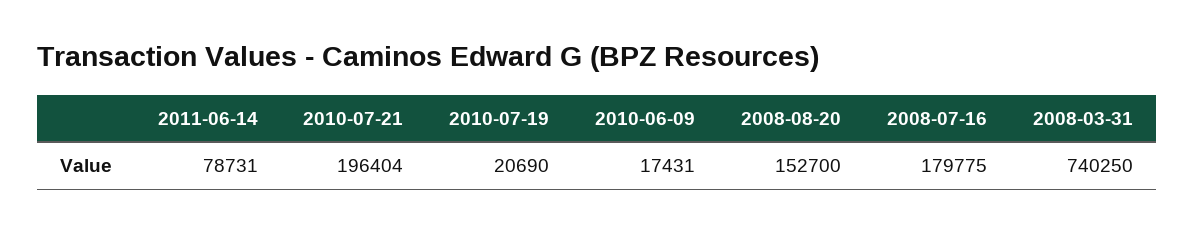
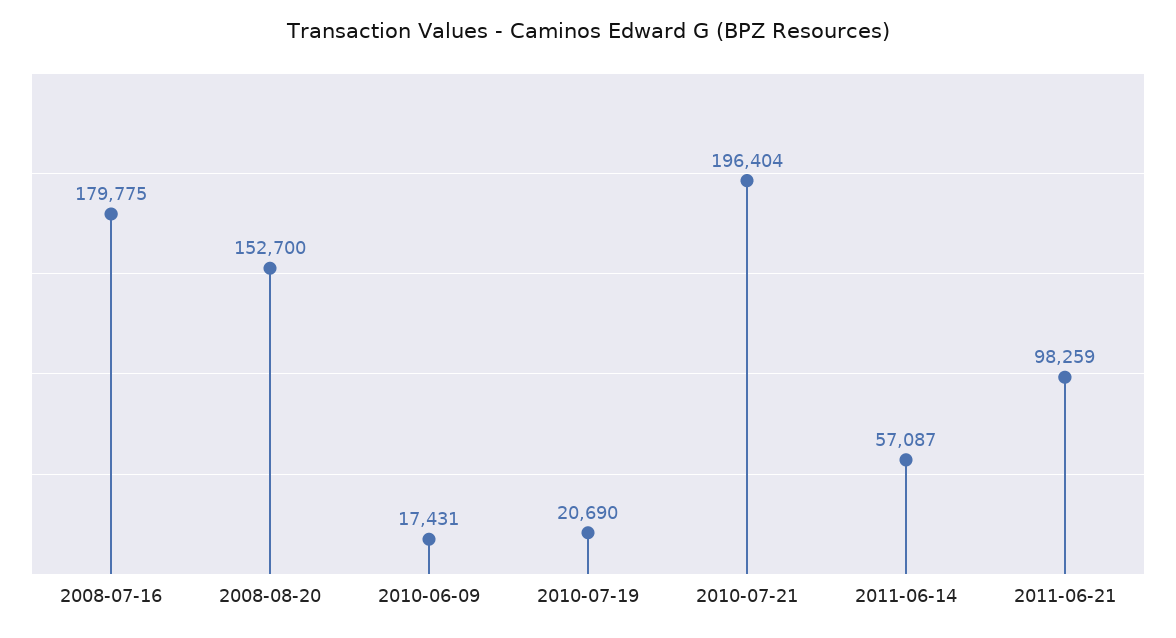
2011-06-14: 78731 -> 57087
2008-03-31: 740250 -> none
2011-06-21: none -> 98259

